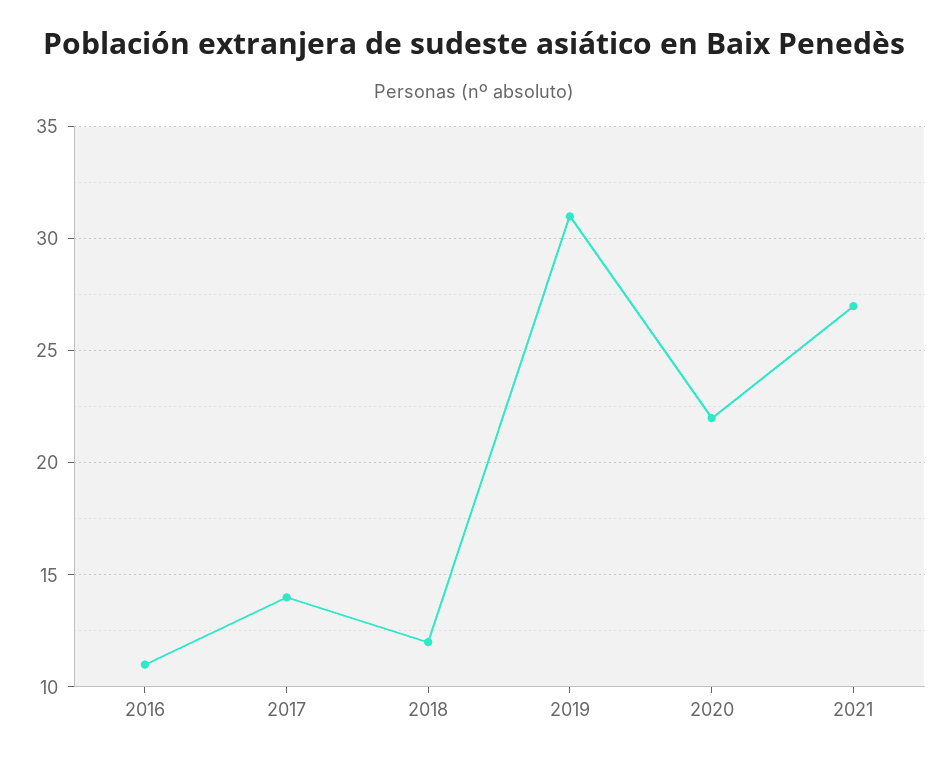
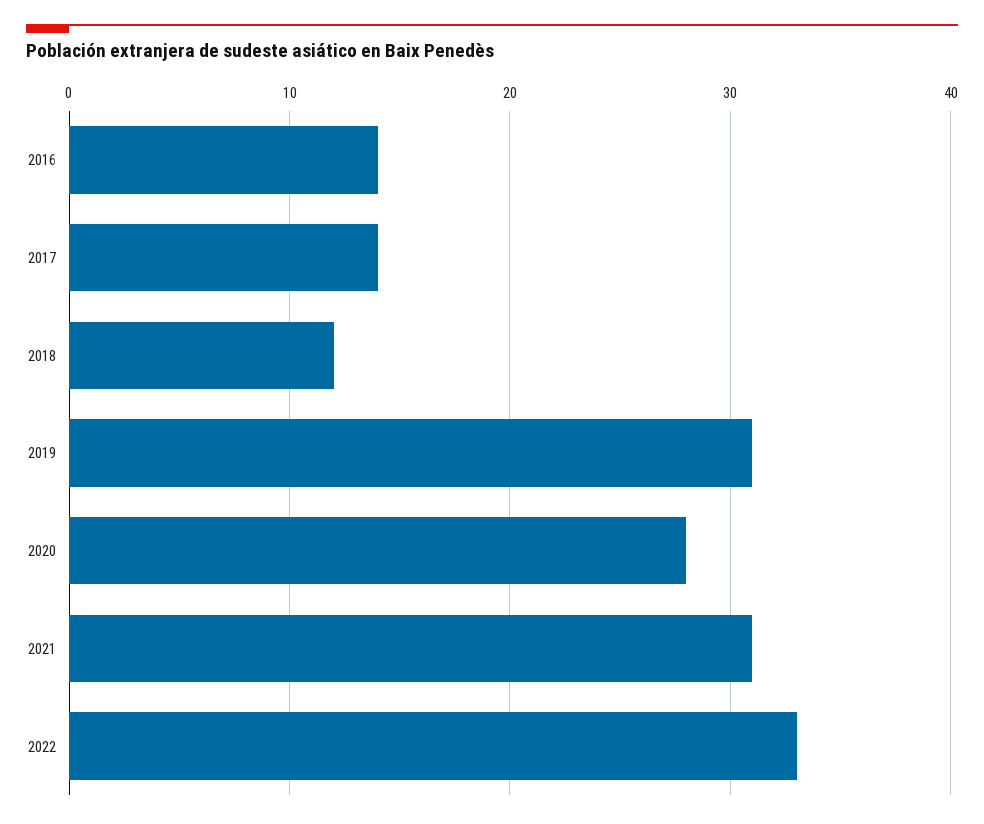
2016: 11 -> 14
2020: 22 -> 28
2021: 27 -> 31
2022: none -> 33

